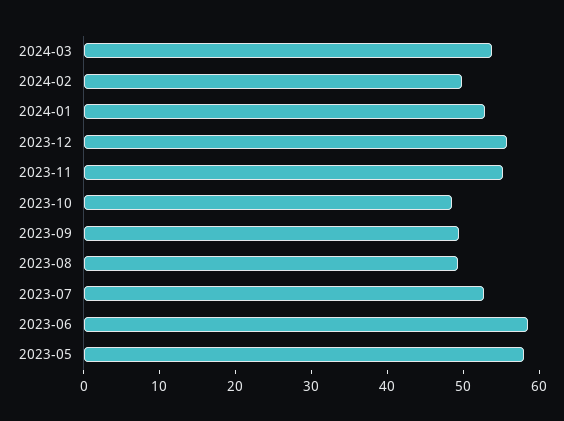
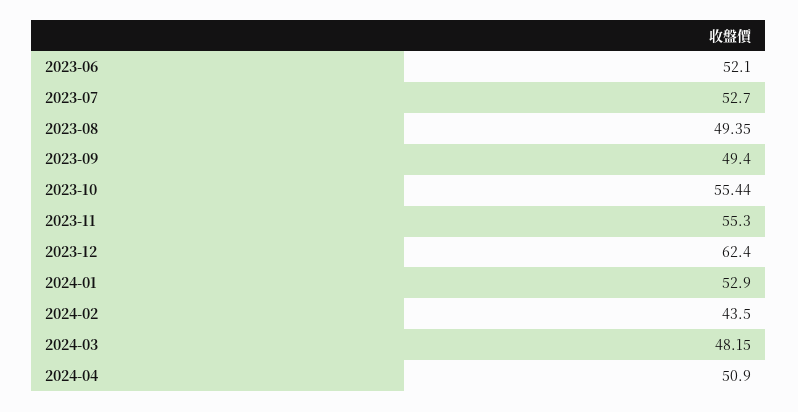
2024-03: 54 -> 48.15
2024-02: 50 -> 43.5
2023-12: 56 -> 62.4
2023-10: 48 -> 55.44
2023-06: 58 -> 52.1
2023-05: 58 -> none
2024-04: none -> 50.9

